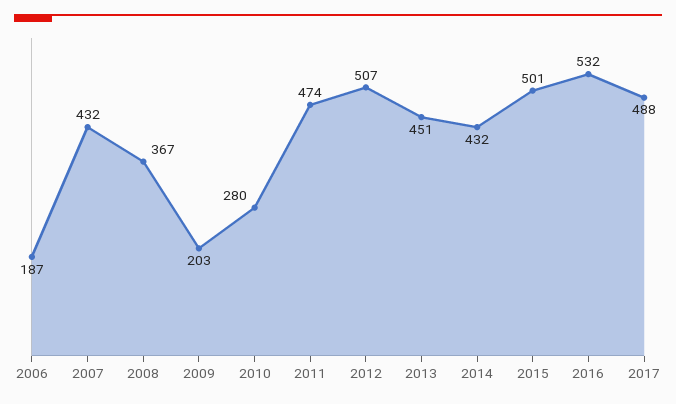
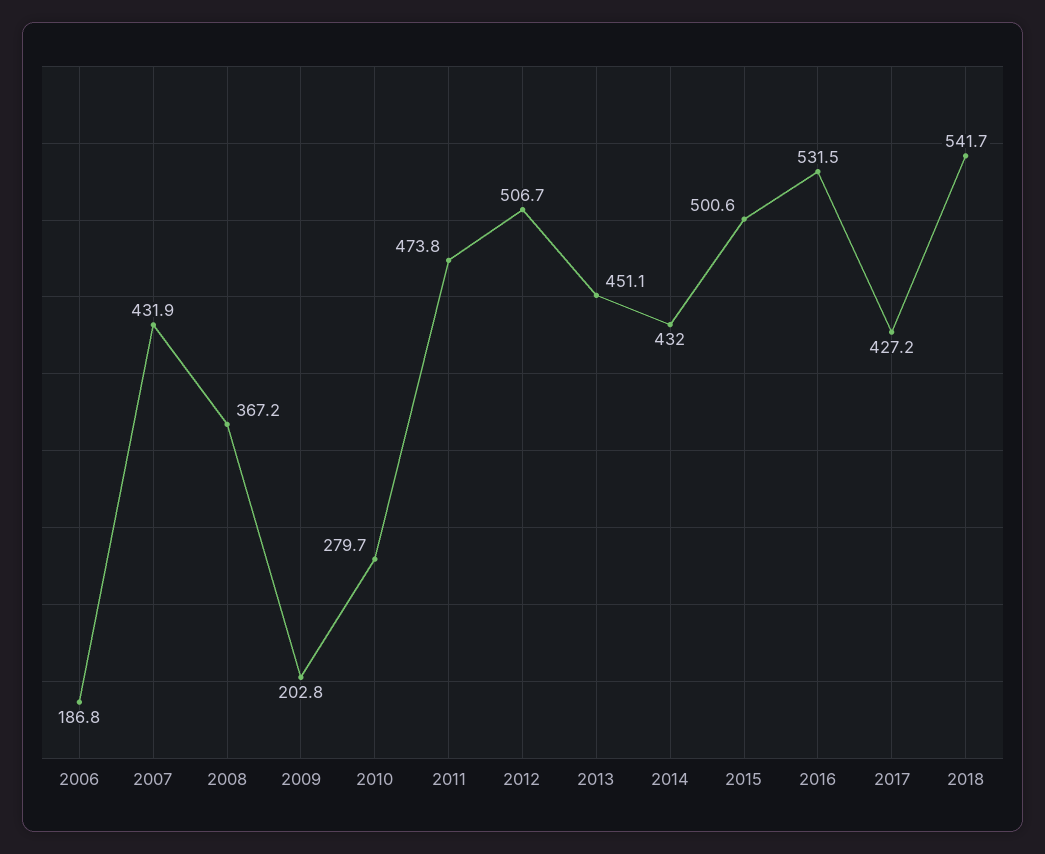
2017: 488 -> 427.2
2018: none -> 541.7

